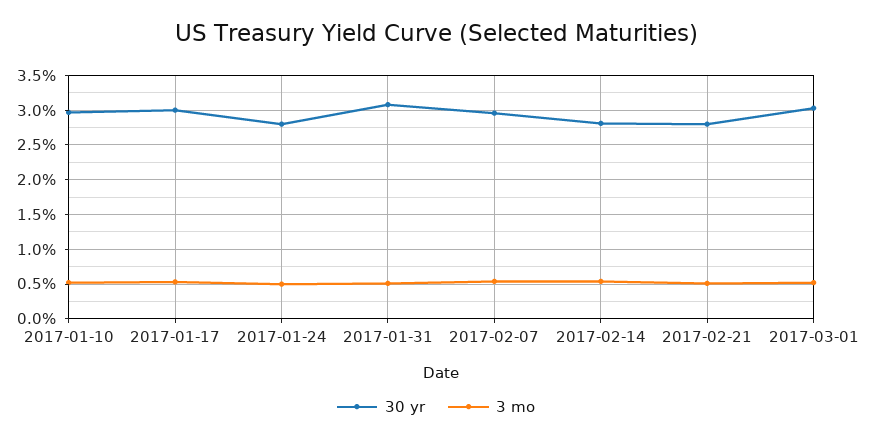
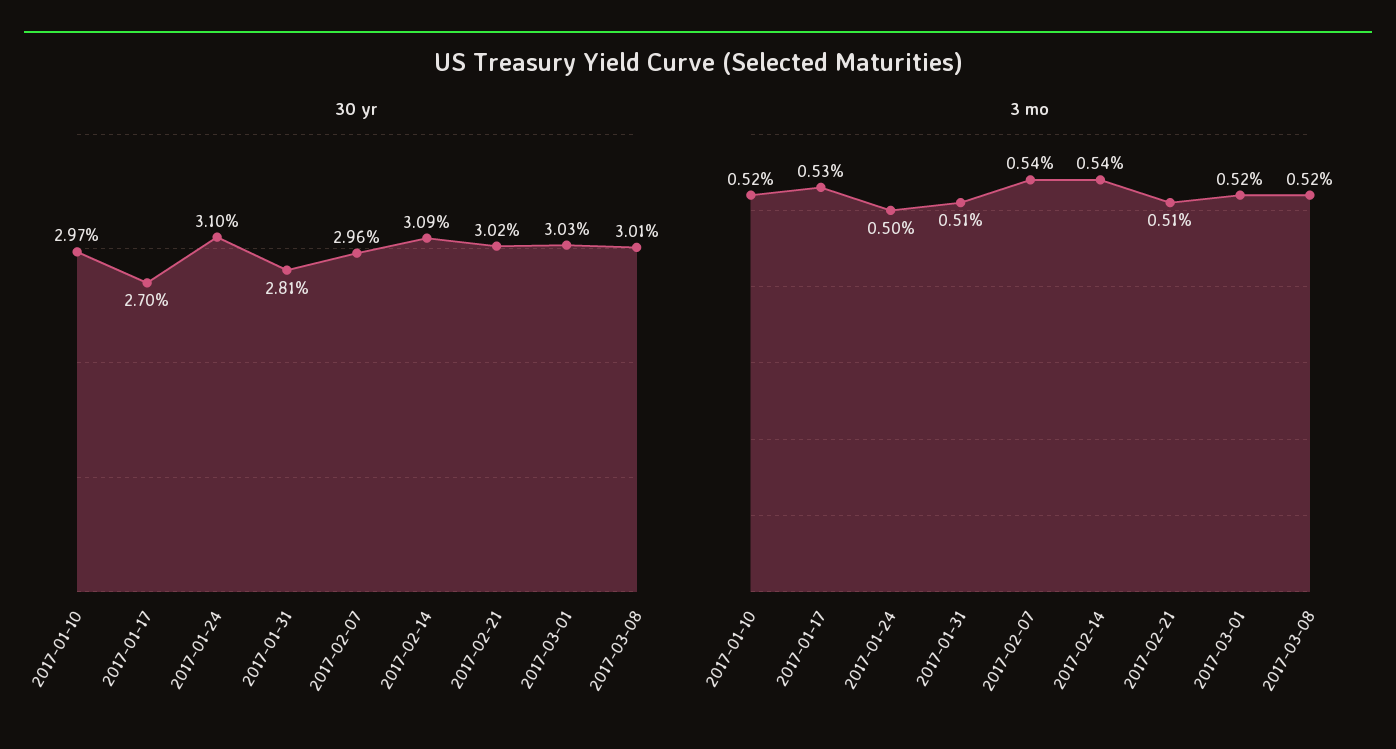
30 yr, 2017-01-17: 3 -> 2.7
30 yr, 2017-01-24: 2.8 -> 3.1
30 yr, 2017-01-31: 3.1 -> 2.81
30 yr, 2017-02-14: 2.8 -> 3.09
30 yr, 2017-02-21: 2.8 -> 3.02
30 yr, 2017-03-08: none -> 3.01
3 mo, 2017-03-08: none -> 0.52

